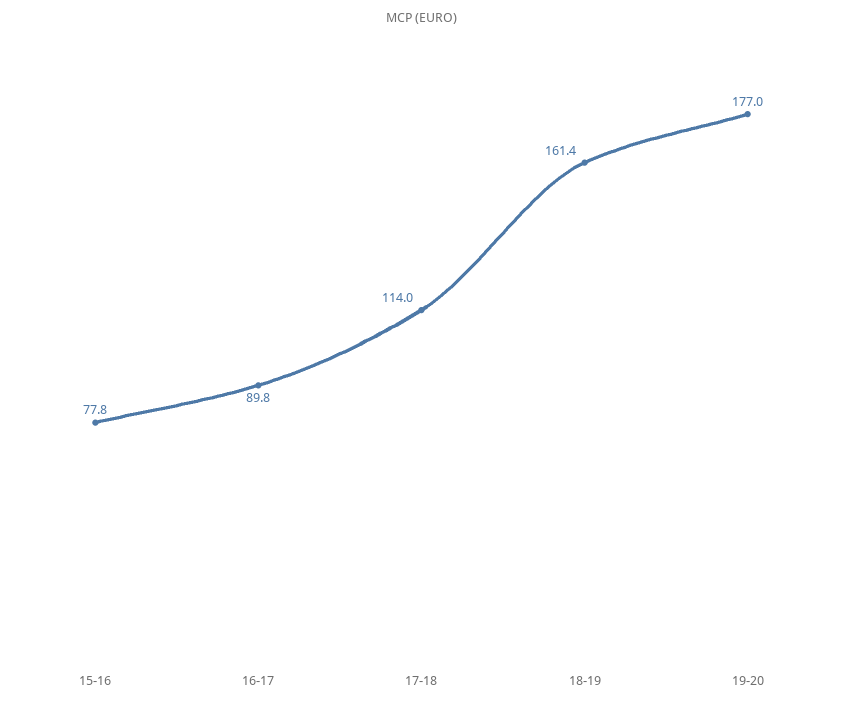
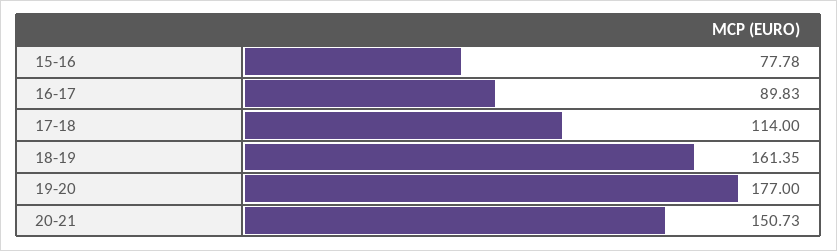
20-21: none -> 150.73

